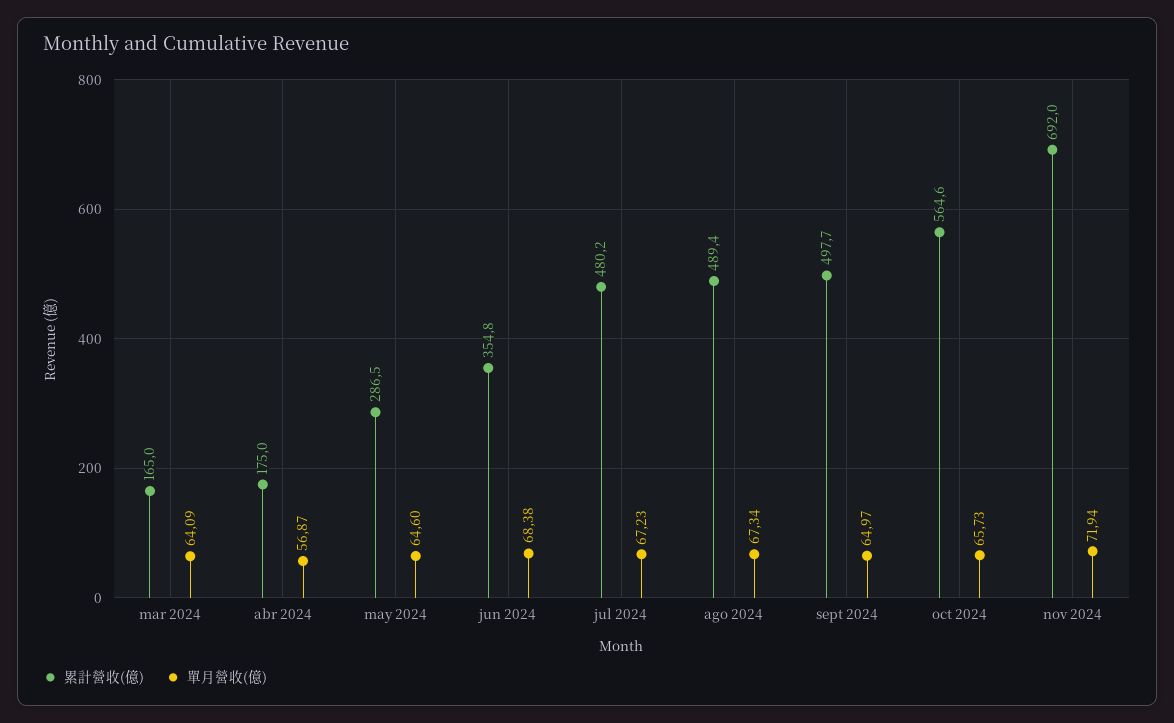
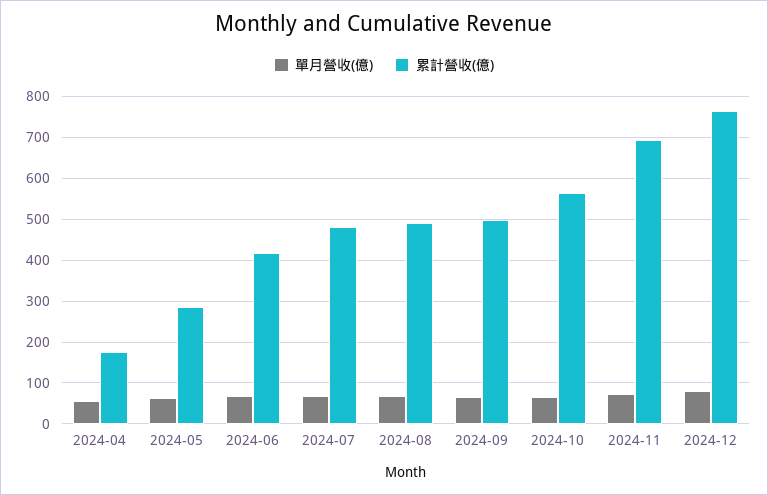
累計營收(億), mar 2024: 165 -> none
單月營收(億), mar 2024: 64.09 -> none
累計營收(億), jun 2024: 354.8 -> 420
單月營收(億), 2024-12: none -> 80
累計營收(億), 2024-12: none -> 760

